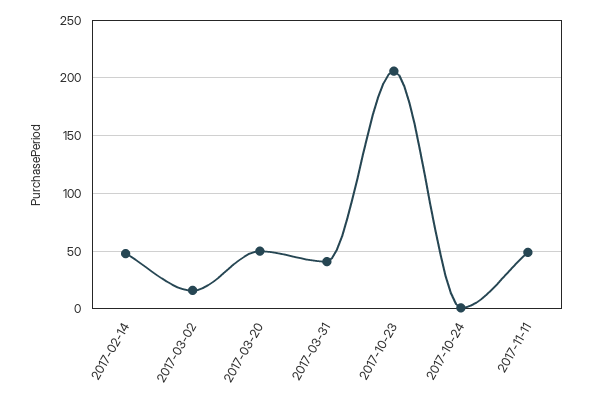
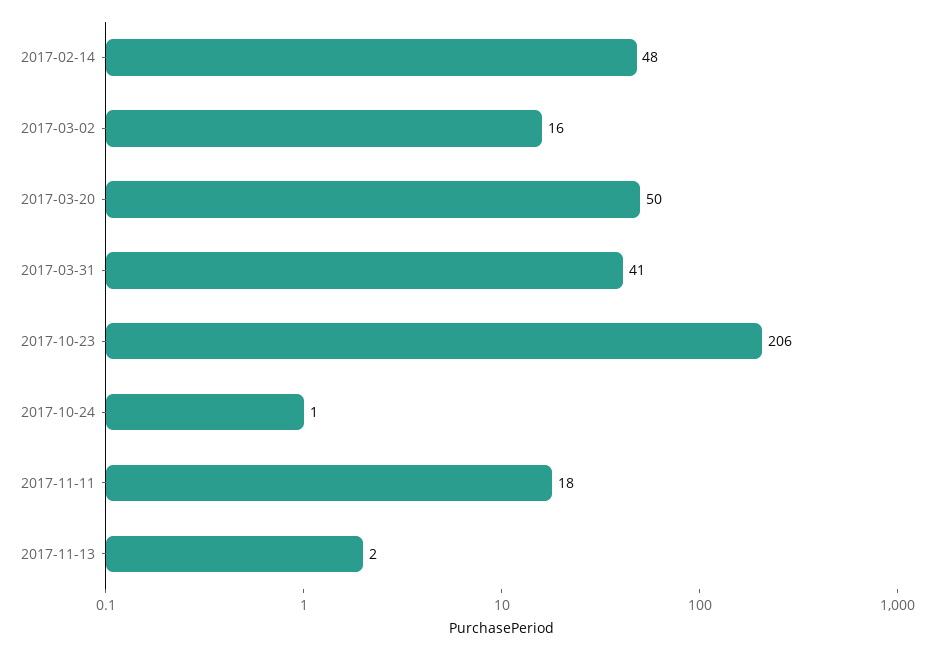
2017-11-11: 50 -> 18
2017-11-13: none -> 2

